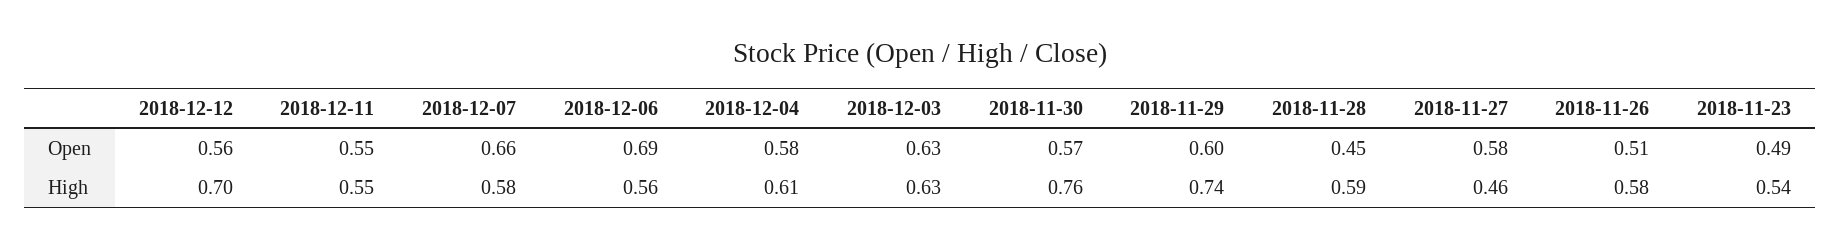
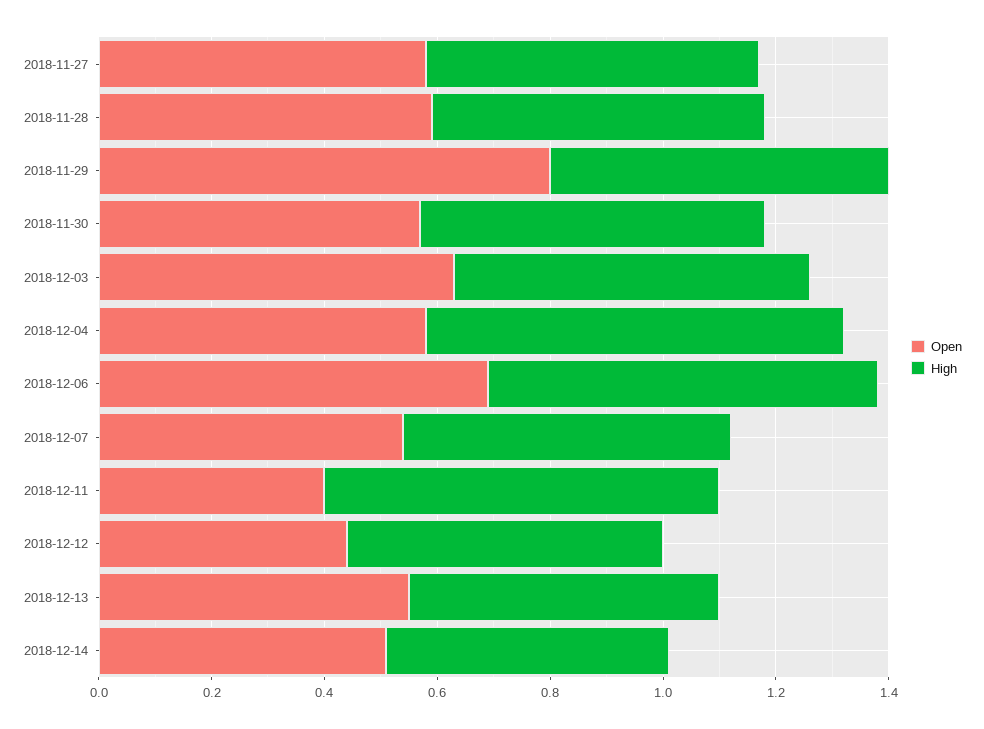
Open, 2018-12-12: 0.56 -> 0.45
Open, 2018-12-11: 0.55 -> 0.4
Open, 2018-12-07: 0.66 -> 0.55
Open, 2018-11-29: 0.6 -> 0.8
Open, 2018-11-28: 0.45 -> 0.6
Open, 2018-11-26: 0.51 -> none
Open, 2018-11-23: 0.49 -> none
High, 2018-12-12: 0.7 -> 0.55
High, 2018-12-11: 0.55 -> 0.7
High, 2018-12-06: 0.56 -> 0.7
High, 2018-12-04: 0.61 -> 0.75
High, 2018-11-30: 0.76 -> 0.6
High, 2018-11-29: 0.74 -> 0.6
High, 2018-11-27: 0.46 -> 0.6
High, 2018-11-26: 0.58 -> none
High, 2018-11-23: 0.54 -> none
Open, 2018-12-13: none -> 0.55
High, 2018-12-13: none -> 0.55
Open, 2018-12-14: none -> 0.5
High, 2018-12-14: none -> 0.5

